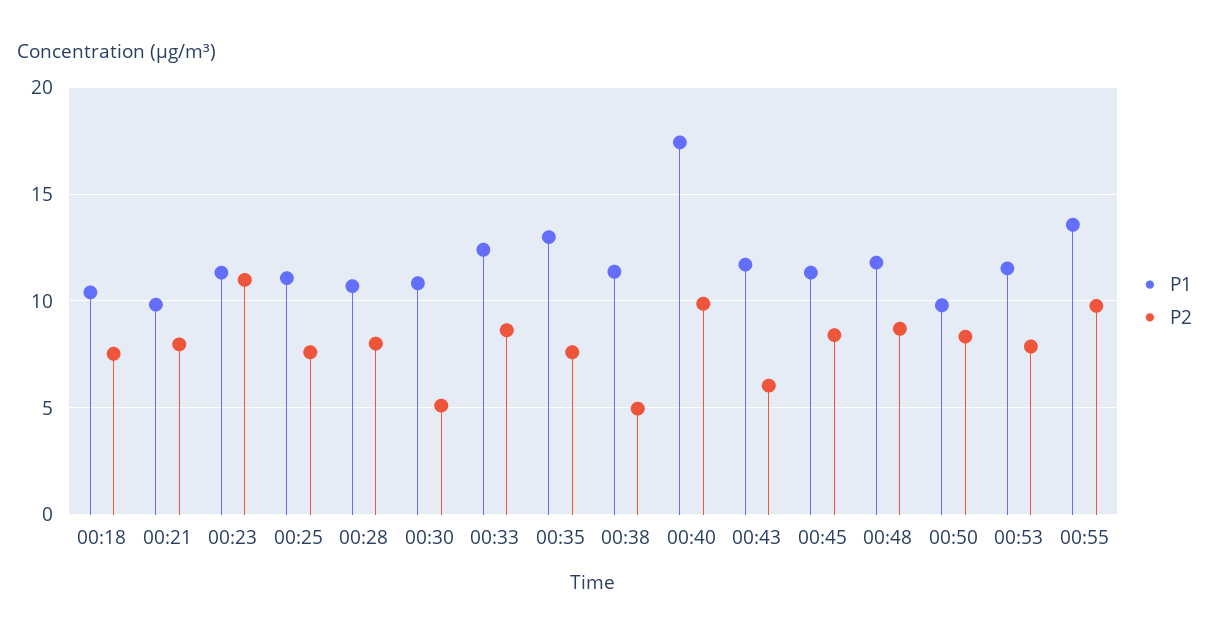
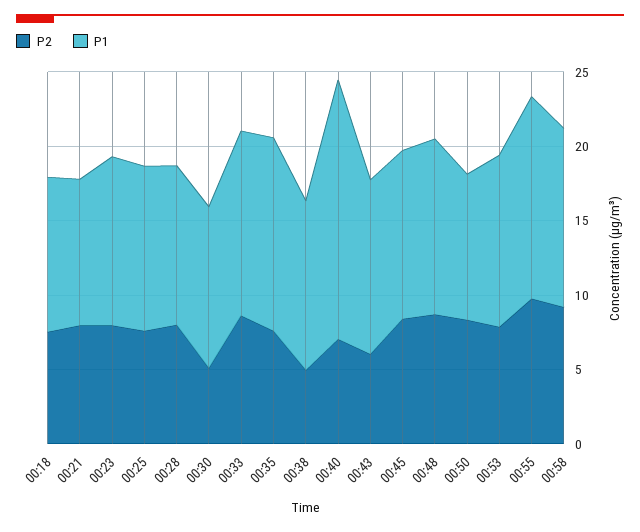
P2, 00:23: 11 -> 8
P2, 00:40: 10 -> 7
P2, 00:58: none -> 9
P1, 00:58: none -> 12

